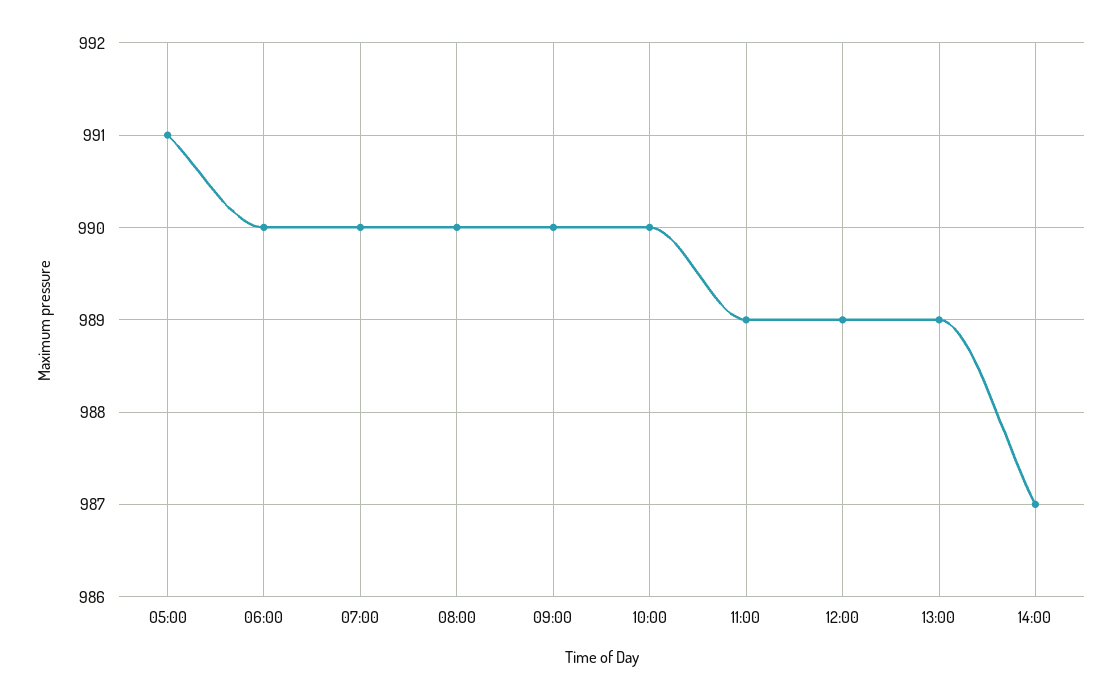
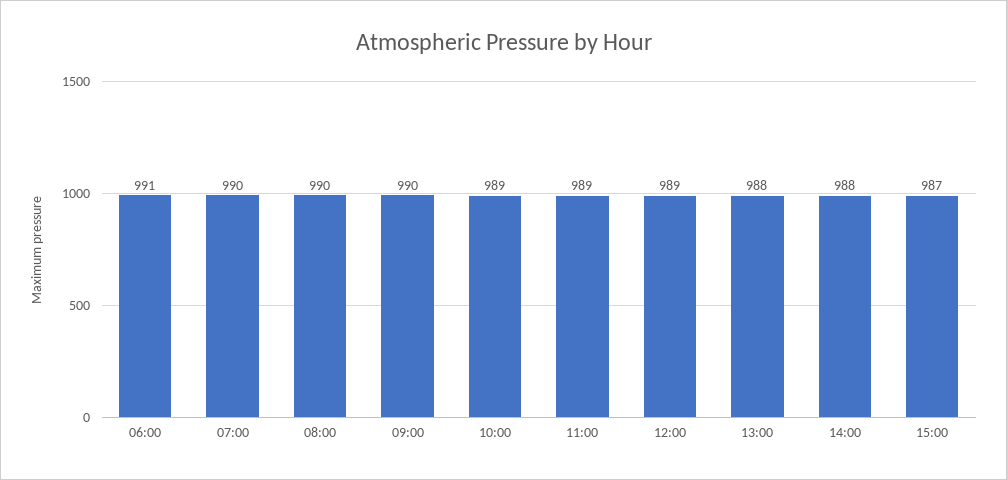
05:00: 991 -> none
06:00: 990 -> 991
10:00: 990 -> 989
13:00: 989 -> 988
14:00: 987 -> 988
15:00: none -> 987

